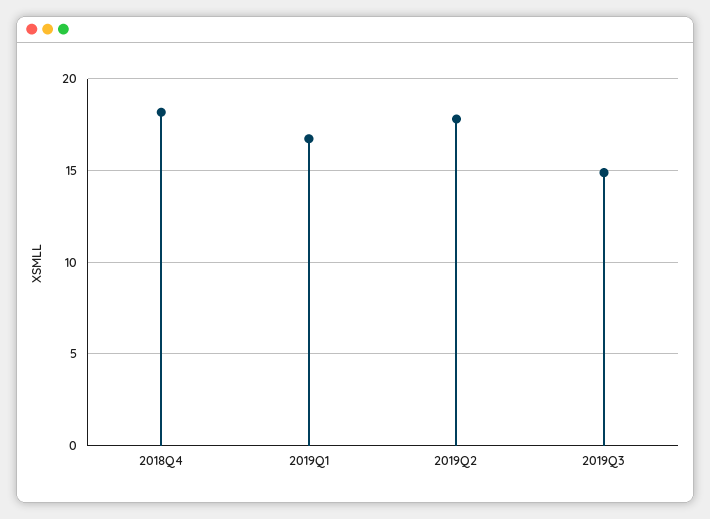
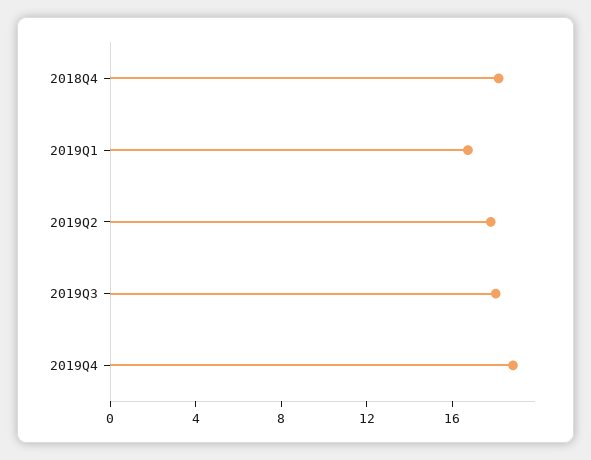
2019Q3: 15 -> 18
2019Q4: none -> 19

